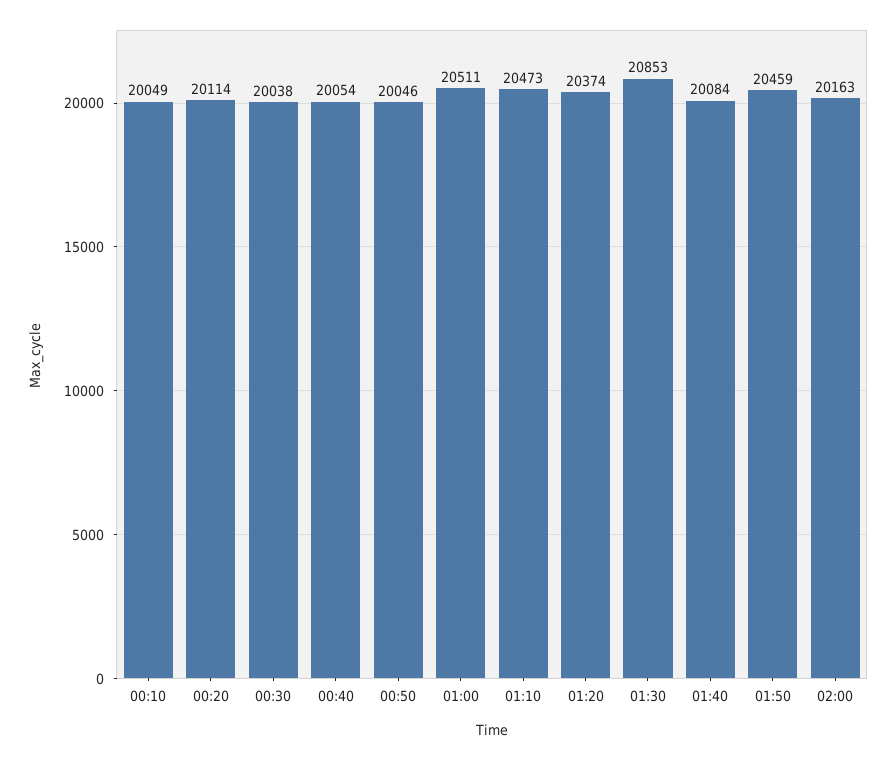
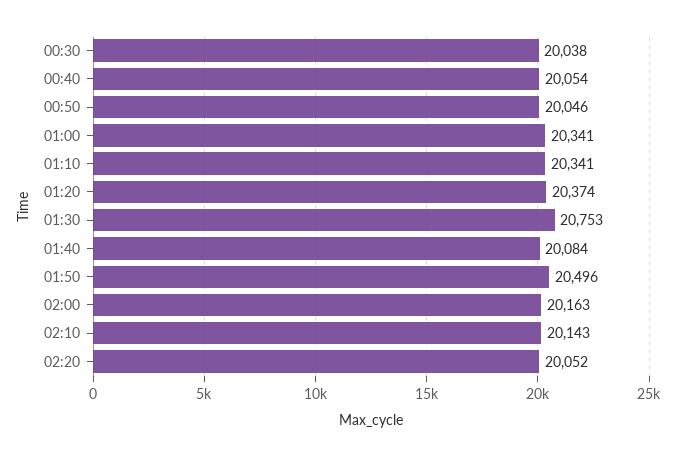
00:10: 20049 -> none
00:20: 20114 -> none
01:00: 20511 -> 20341
01:10: 20473 -> 20341
01:30: 20853 -> 20753
01:50: 20459 -> 20496
02:10: none -> 20143
02:20: none -> 20052

